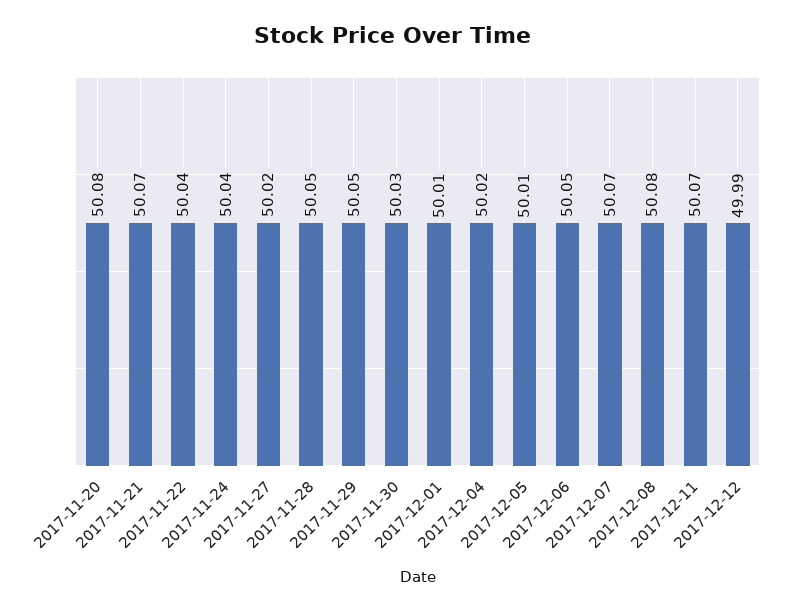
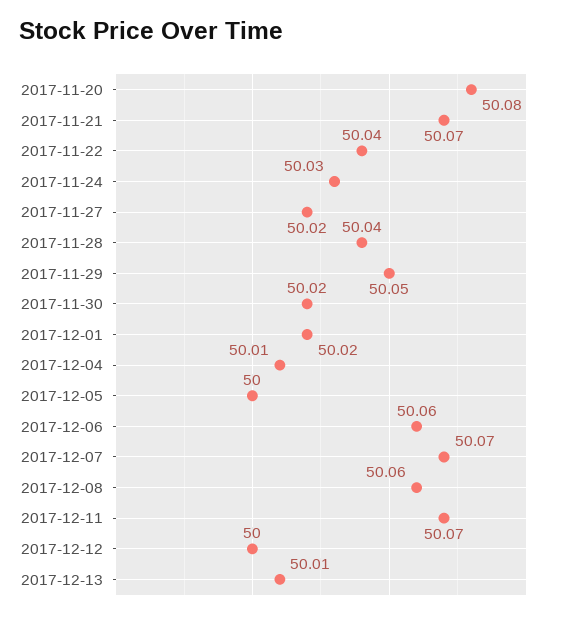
2017-11-24: 50.04 -> 50.03
2017-11-28: 50.05 -> 50.04
2017-11-30: 50.03 -> 50.02
2017-12-01: 50.01 -> 50.02
2017-12-04: 50.02 -> 50.01
2017-12-05: 50.01 -> 50
2017-12-06: 50.05 -> 50.06
2017-12-08: 50.08 -> 50.06
2017-12-12: 49.99 -> 50
2017-12-13: none -> 50.01

